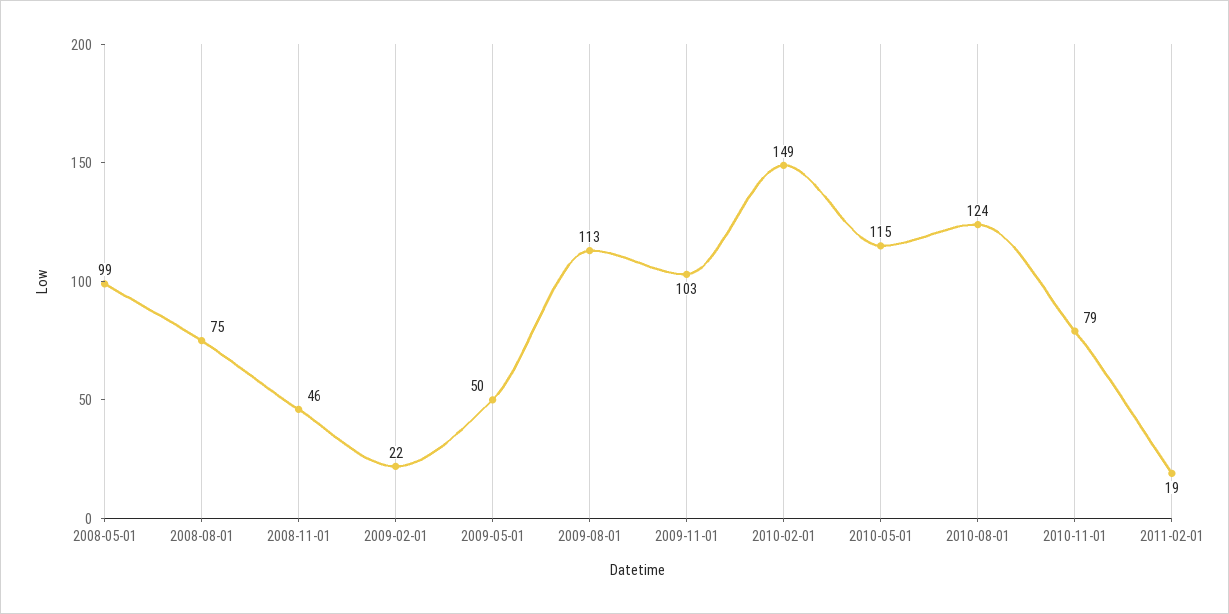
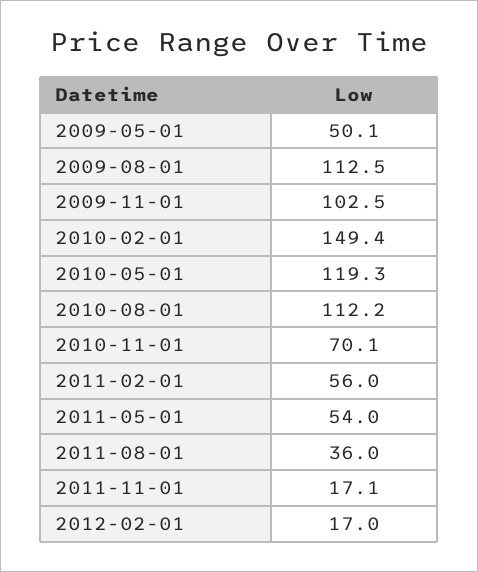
2008-05-01: 99 -> none
2008-08-01: 75 -> none
2008-11-01: 46 -> none
2009-02-01: 22 -> none
2010-05-01: 115 -> 119.3
2010-08-01: 124 -> 112.2
2010-11-01: 79 -> 70.1
2011-02-01: 19 -> 56
2011-05-01: none -> 54
2011-08-01: none -> 36
2011-11-01: none -> 17.1
2012-02-01: none -> 17

